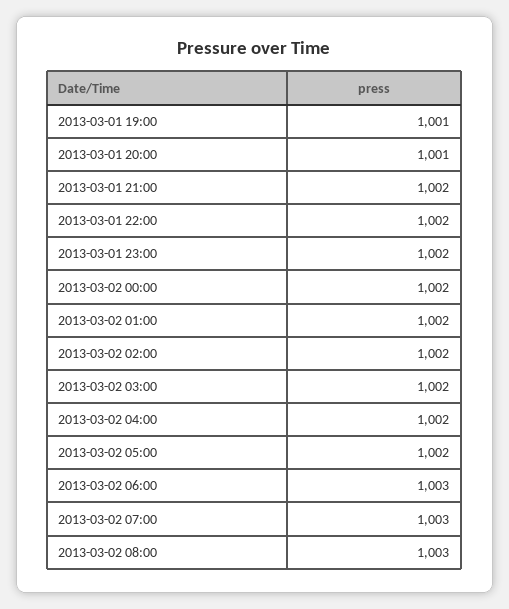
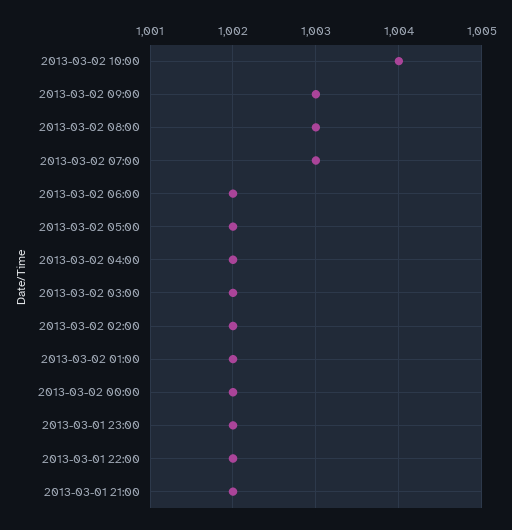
2013-03-01 19:00: 1001 -> none
2013-03-01 20:00: 1001 -> none
2013-03-02 06:00: 1003 -> 1002
2013-03-02 10:00: none -> 1004
2013-03-02 09:00: none -> 1003

